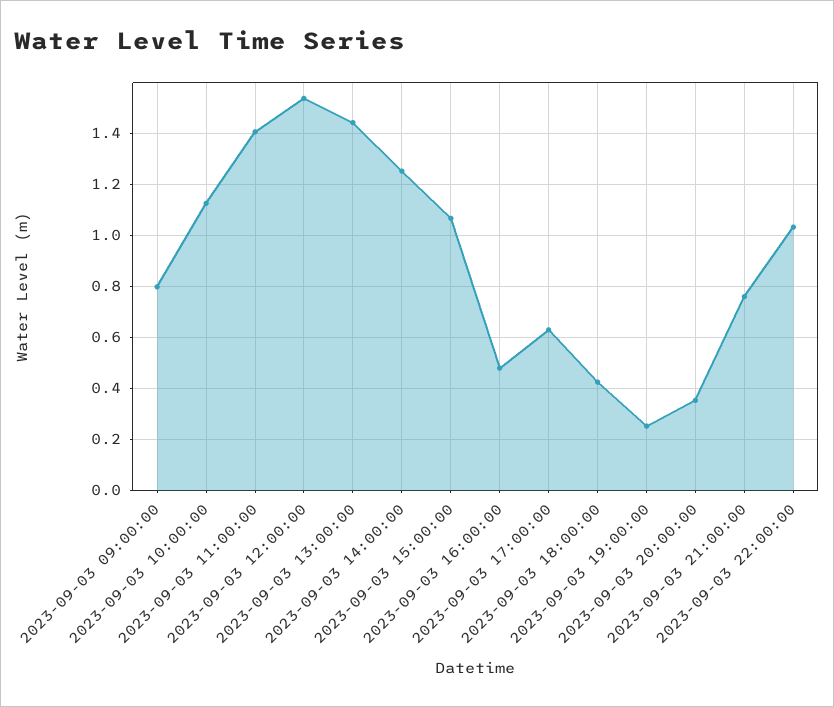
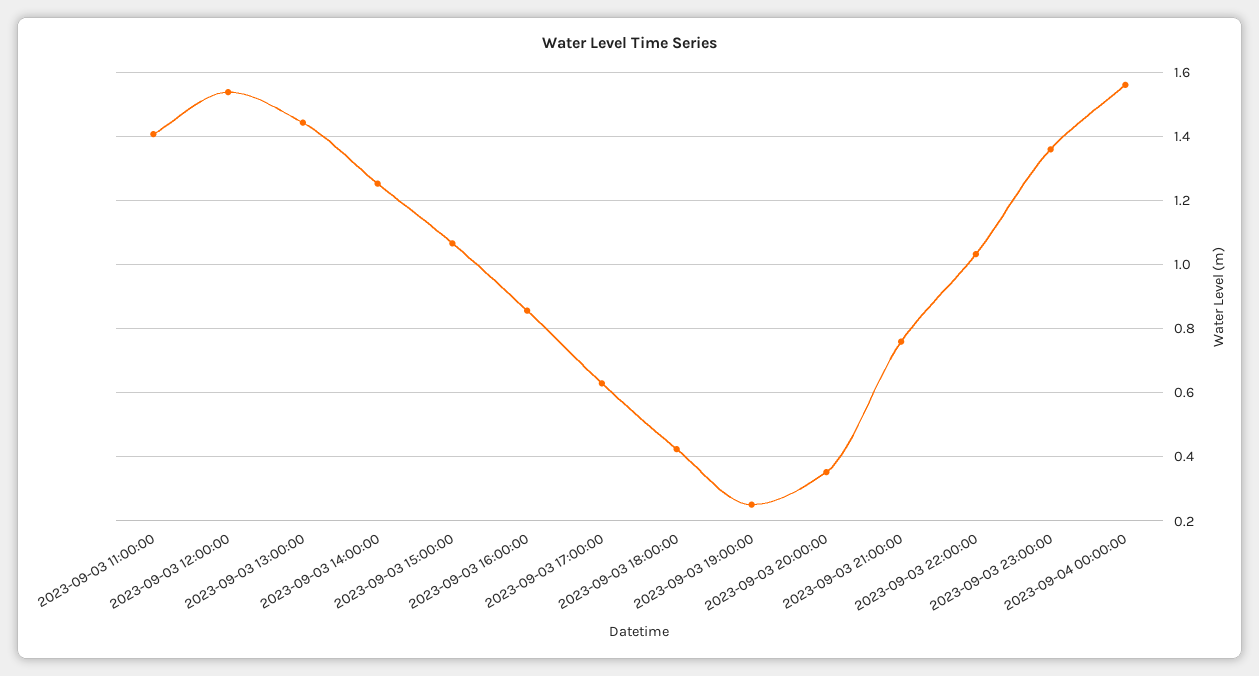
2023-09-03 09:00:00: 0.8 -> none
2023-09-03 10:00:00: 1.125 -> none
2023-09-03 16:00:00: 0.475 -> 0.86
2023-09-03 23:00:00: none -> 1.36
2023-09-04 00:00:00: none -> 1.56

